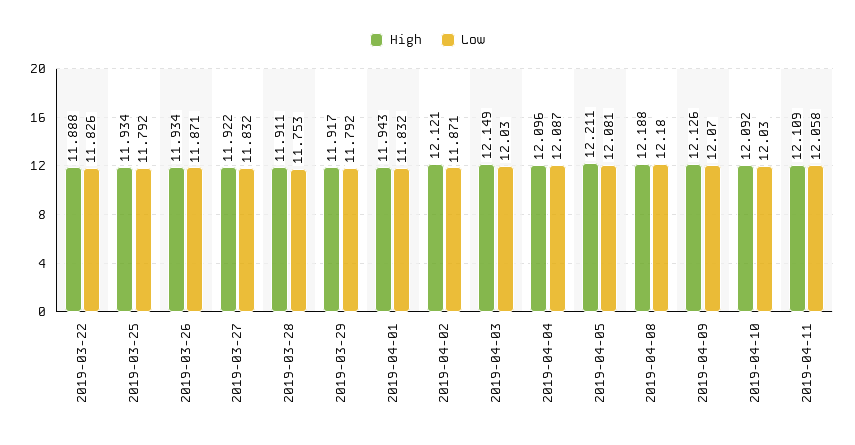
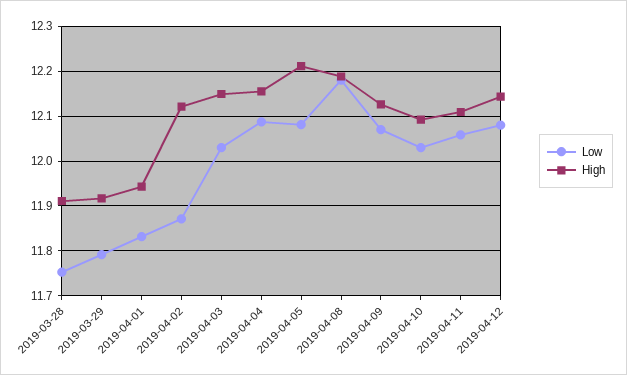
High, 2019-03-22: 11.888 -> none
Low, 2019-03-22: 11.826 -> none
High, 2019-03-25: 11.934 -> none
Low, 2019-03-25: 11.792 -> none
High, 2019-03-26: 11.934 -> none
Low, 2019-03-26: 11.871 -> none
High, 2019-03-27: 11.922 -> none
Low, 2019-03-27: 11.832 -> none
High, 2019-04-04: 12.096 -> 12.16
Low, 2019-04-12: none -> 12.08
High, 2019-04-12: none -> 12.14

